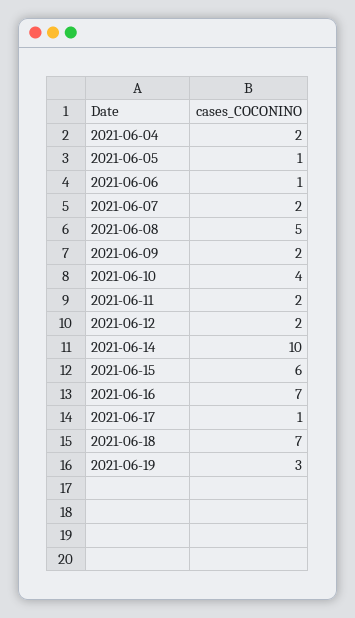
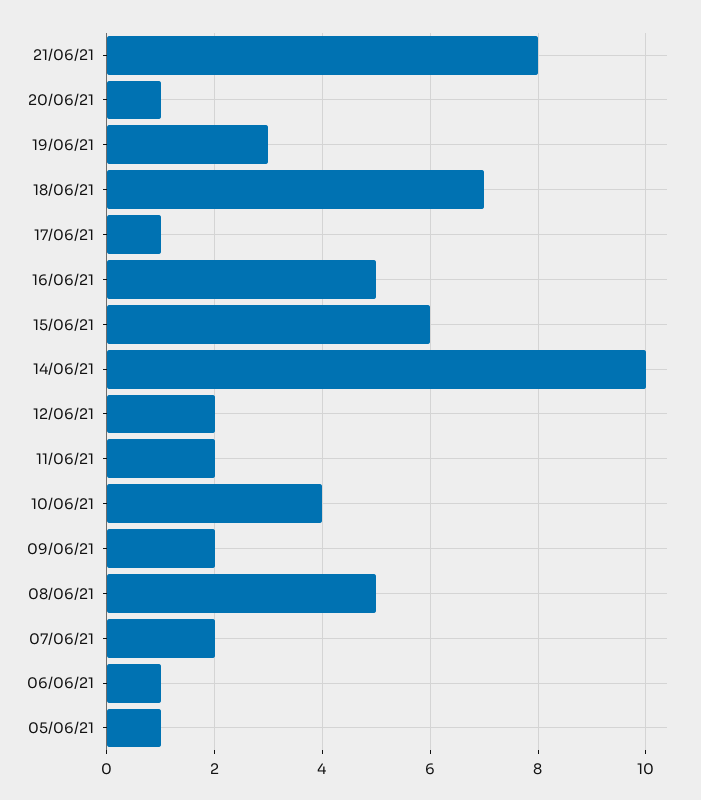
2021-06-04: 2 -> none
2021-06-16: 7 -> 5
21/06/21: none -> 8
20/06/21: none -> 1

